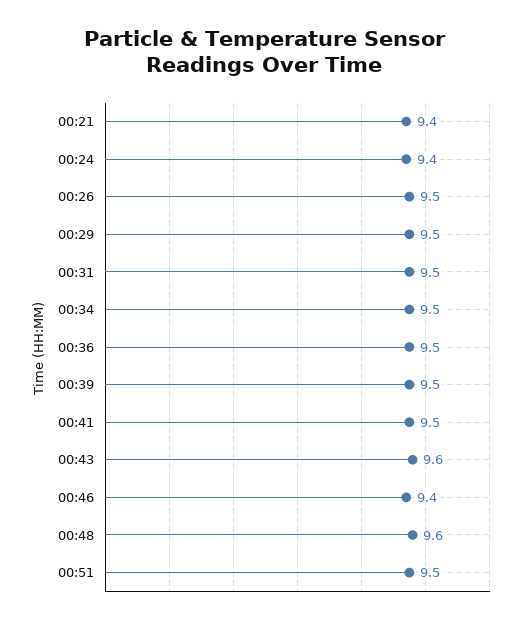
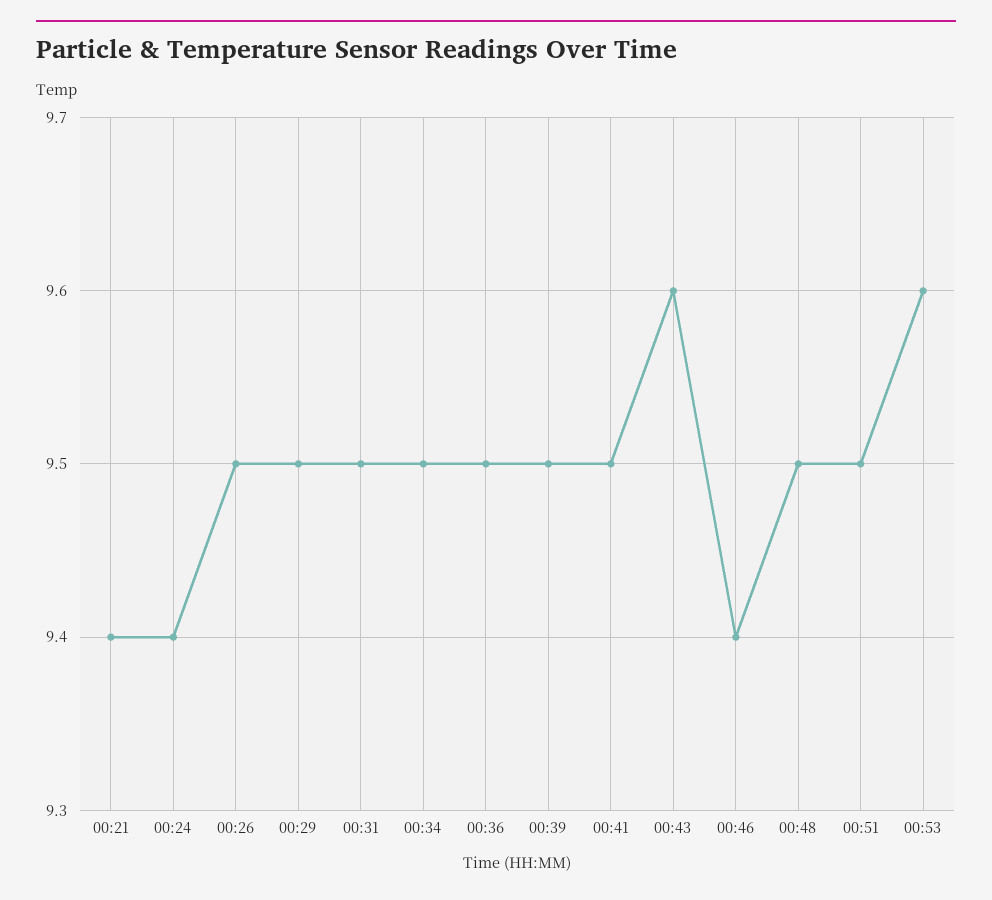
00:48: 9.6 -> 9.5
00:53: none -> 9.6

